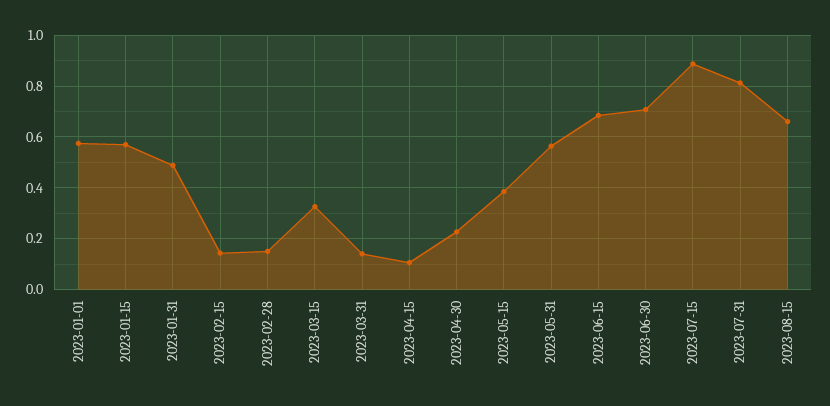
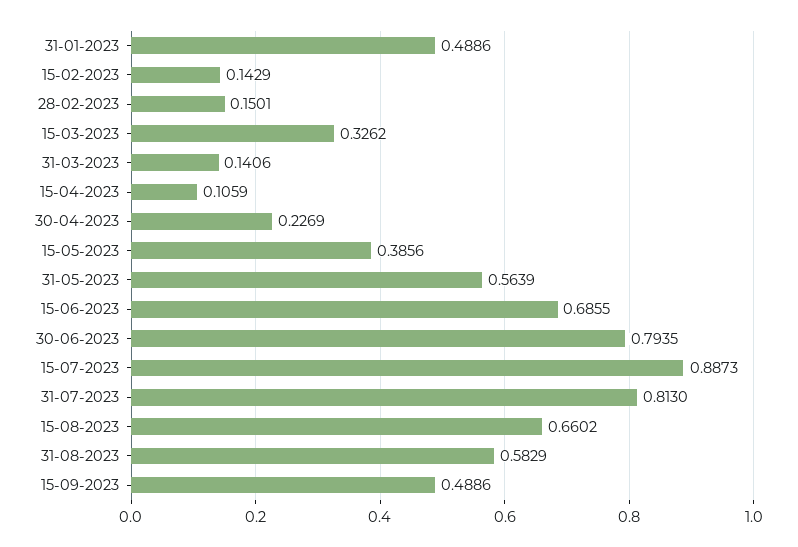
2023-01-01: 0.575 -> none
2023-01-15: 0.575 -> none
2023-06-30: 0.7 -> 0.7935
31-08-2023: none -> 0.5829
15-09-2023: none -> 0.4886

